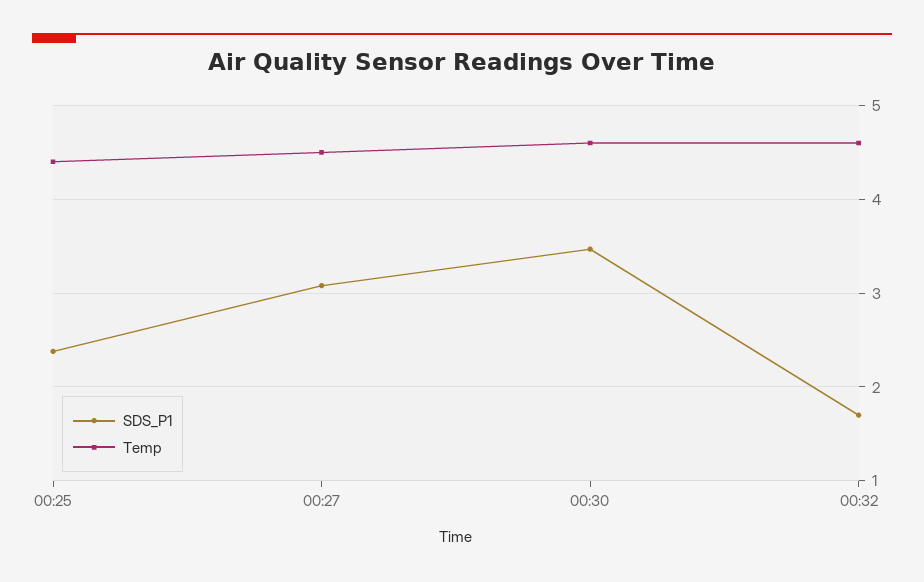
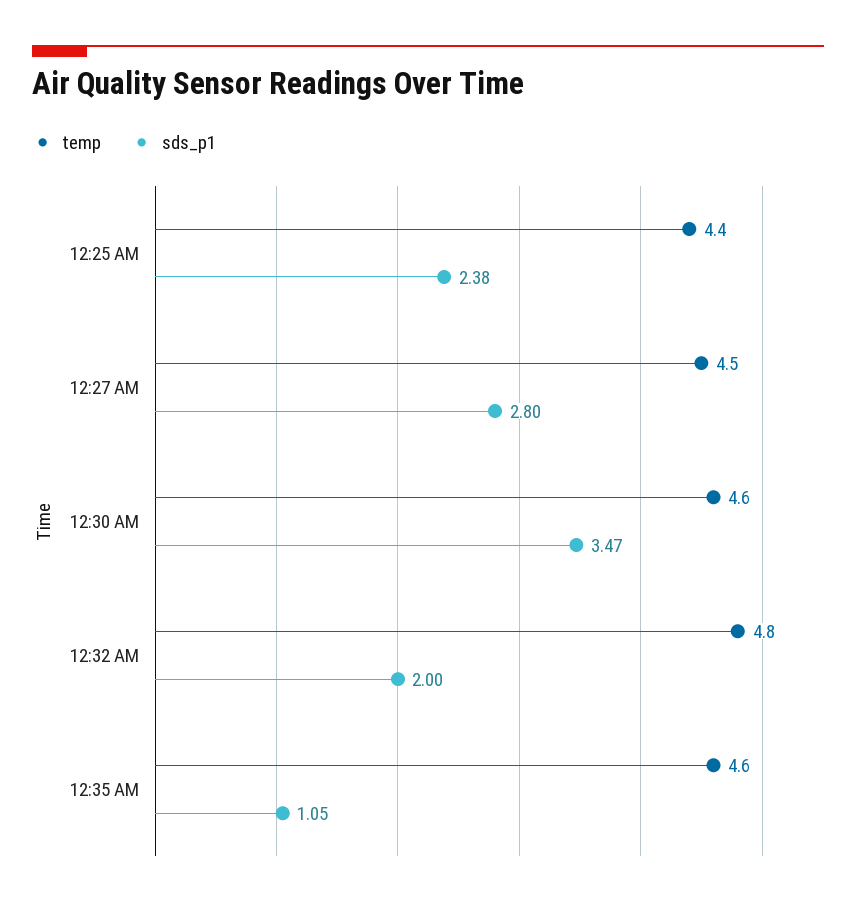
SDS_P1, 00:27: 3.1 -> 2.8
SDS_P1, 00:32: 1.7 -> 2
Temp, 00:32: 4.6 -> 4.8
Temp, 12:35 AM: none -> 4.6
SDS_P1, 12:35 AM: none -> 1.05

